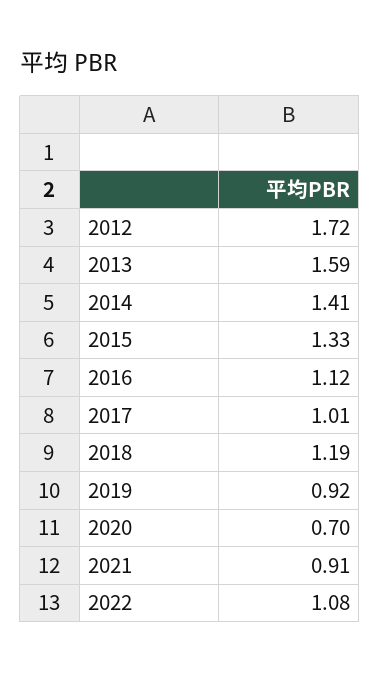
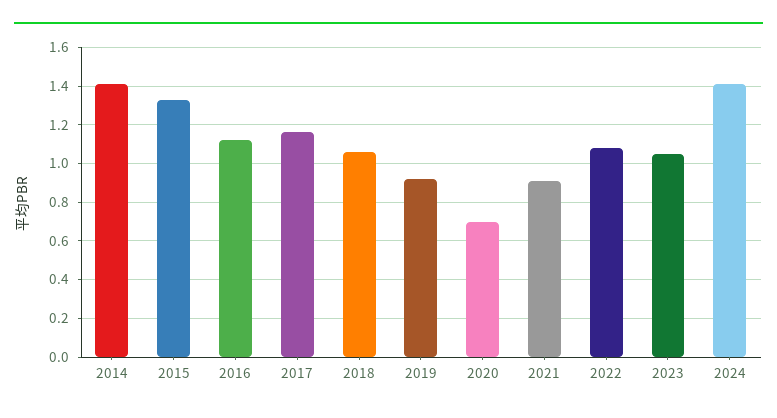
2012: 1.72 -> none
2013: 1.59 -> none
2017: 1.01 -> 1.15
2018: 1.19 -> 1.05
2023: none -> 1.05
2024: none -> 1.4

